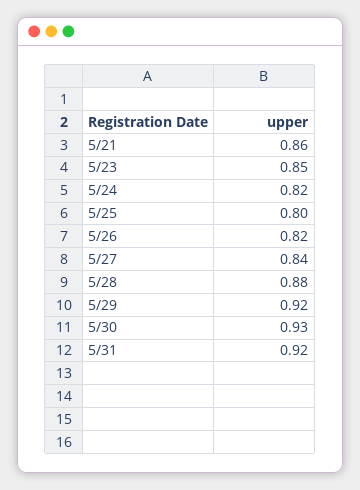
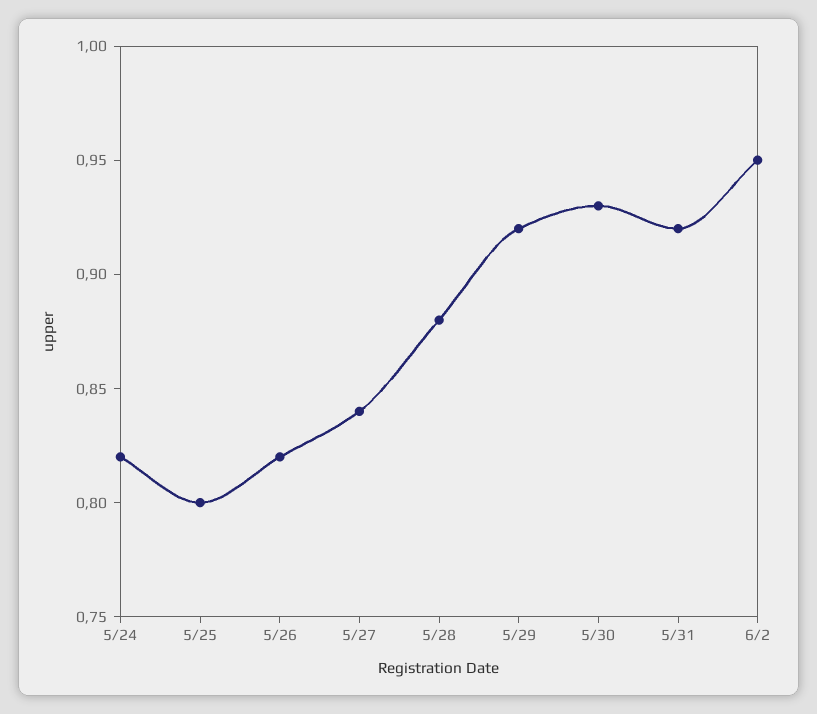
5/21: 0.86 -> none
5/23: 0.85 -> none
6/2: none -> 0.95

